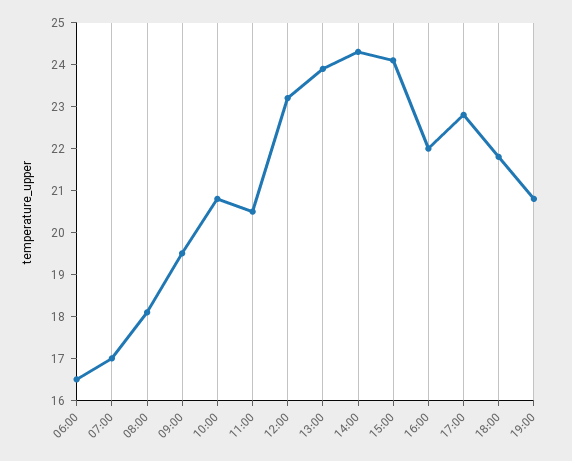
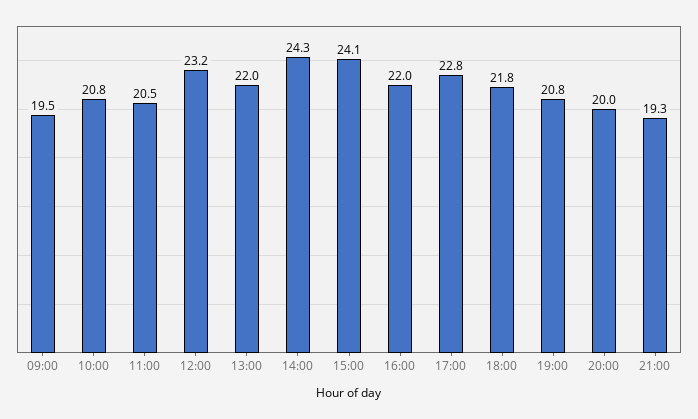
06:00: 16.5 -> none
07:00: 17 -> none
08:00: 18 -> none
13:00: 24 -> 22
20:00: none -> 20
21:00: none -> 19.3

